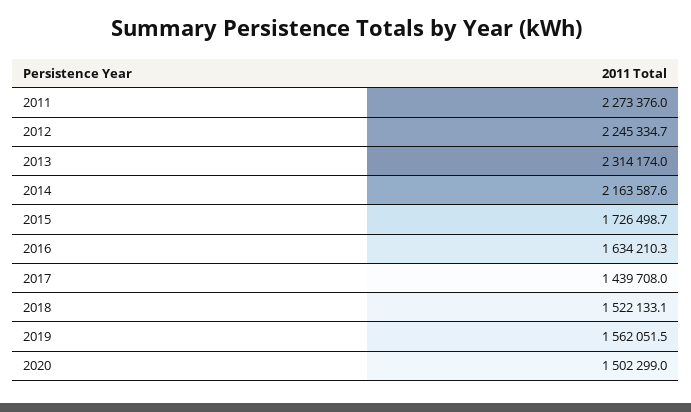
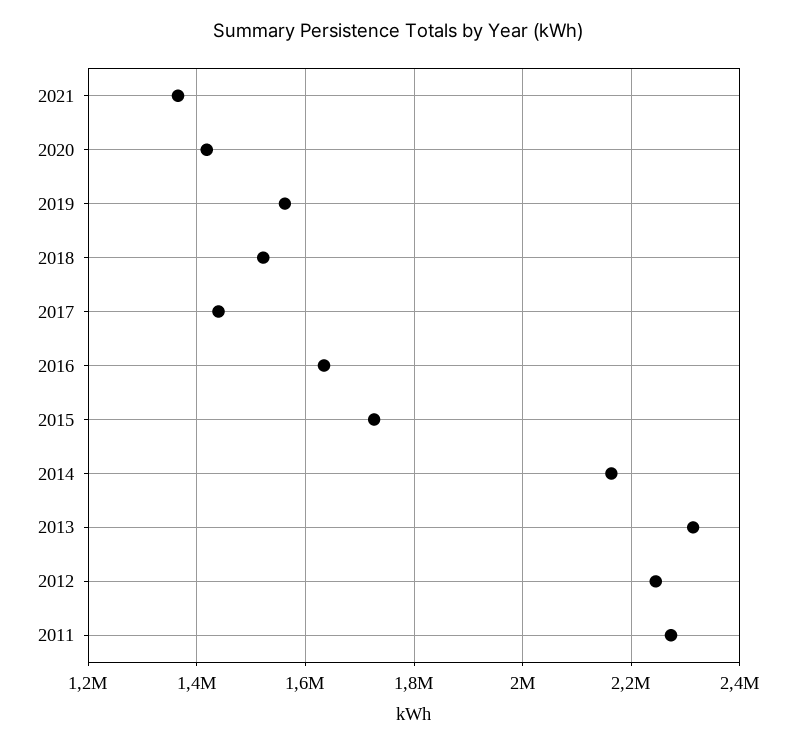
2020: 1502299 -> 1420000
2021: none -> 1360000

